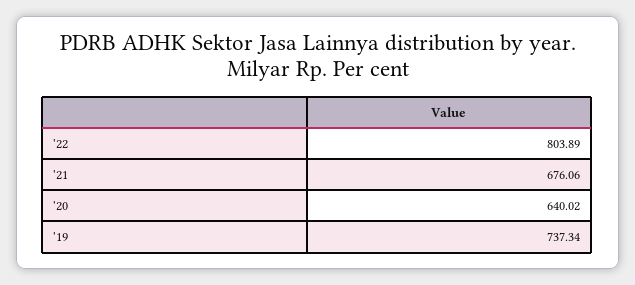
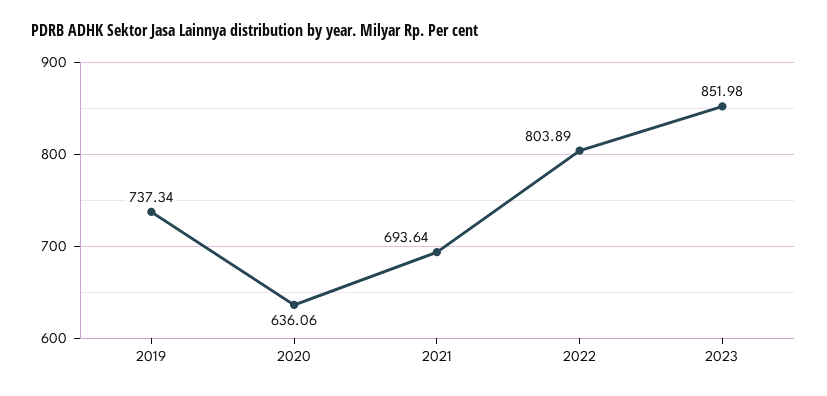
'21: 676.06 -> 693.64
'20: 640.02 -> 636.06
2023: none -> 851.98

